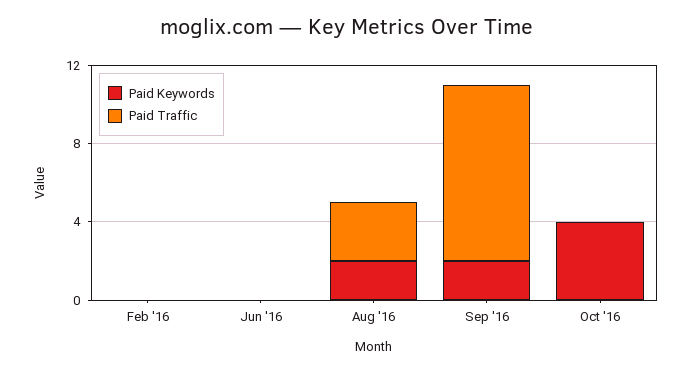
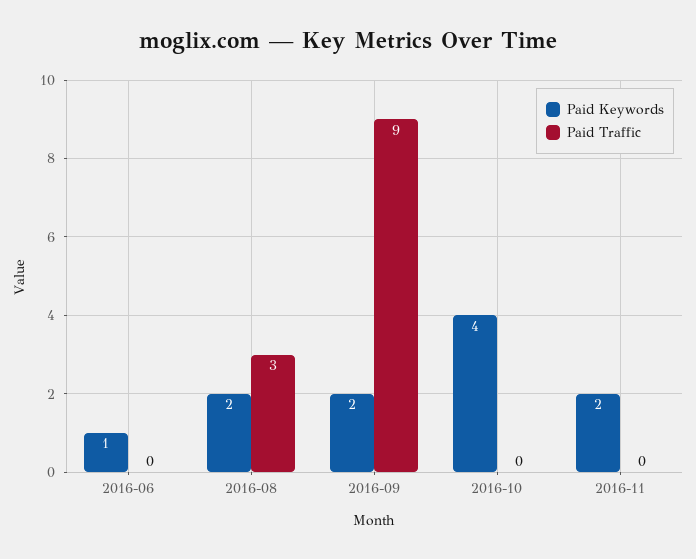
Paid Keywords, Feb '16: 0 -> none
Paid Traffic, Feb '16: 0 -> none
Paid Keywords, Jun '16: 0 -> 1
Paid Keywords, 2016-11: none -> 2
Paid Traffic, 2016-11: none -> 0

